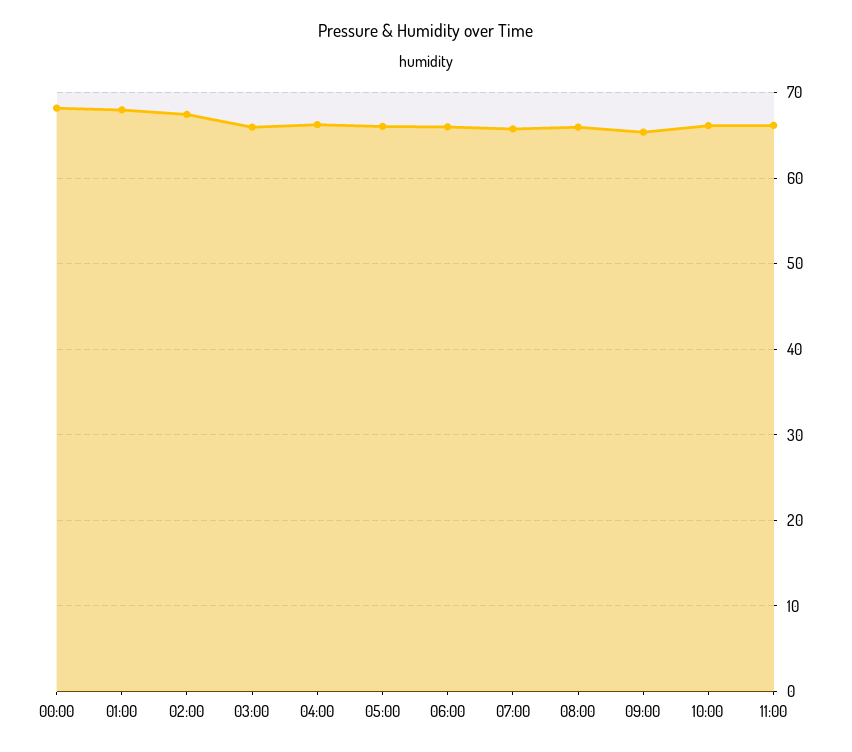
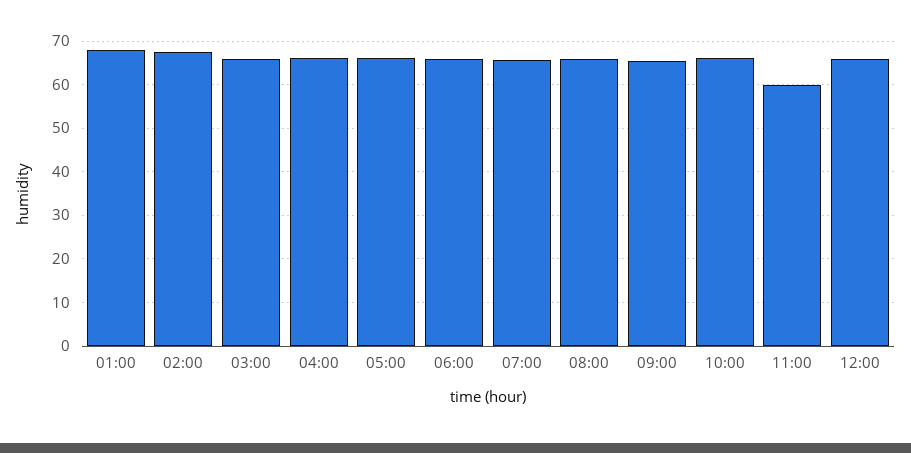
00:00: 68 -> none
11:00: 66 -> 60
12:00: none -> 66

